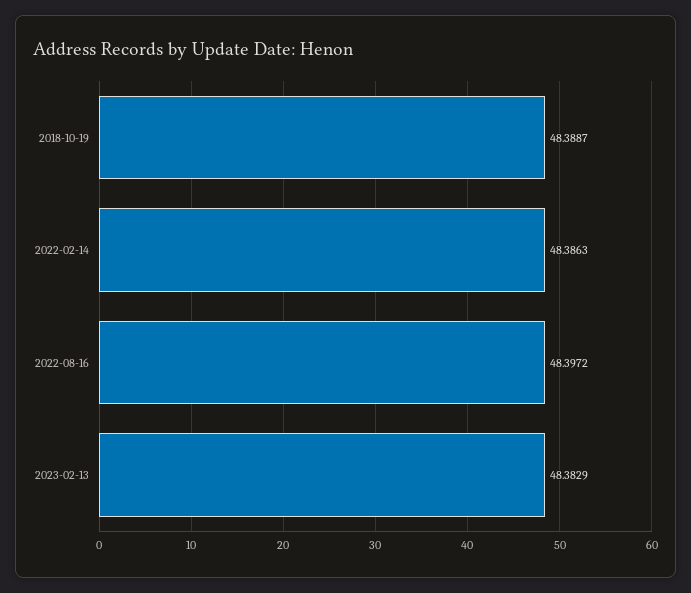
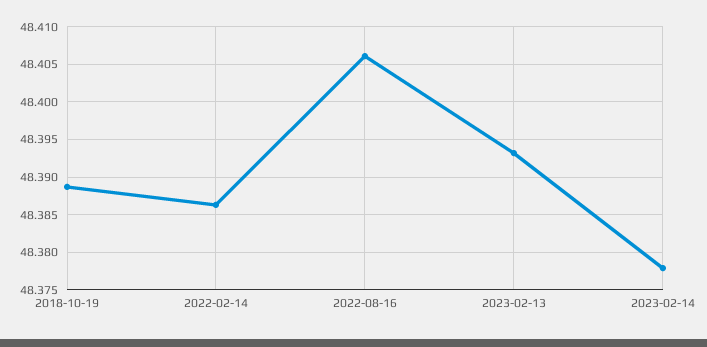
2022-08-16: 48.3972 -> 48.406
2023-02-13: 48.3829 -> 48.393
2023-02-14: none -> 48.378

